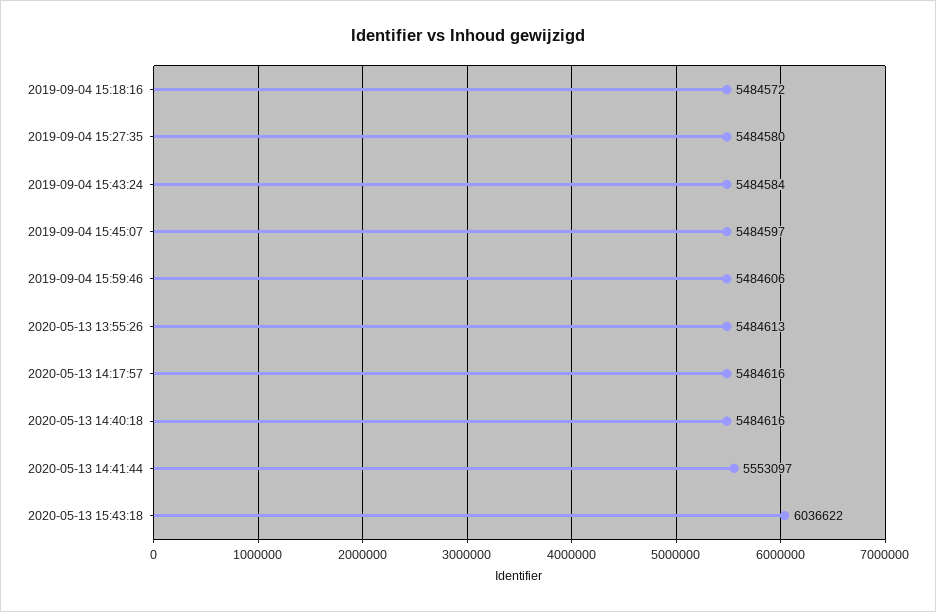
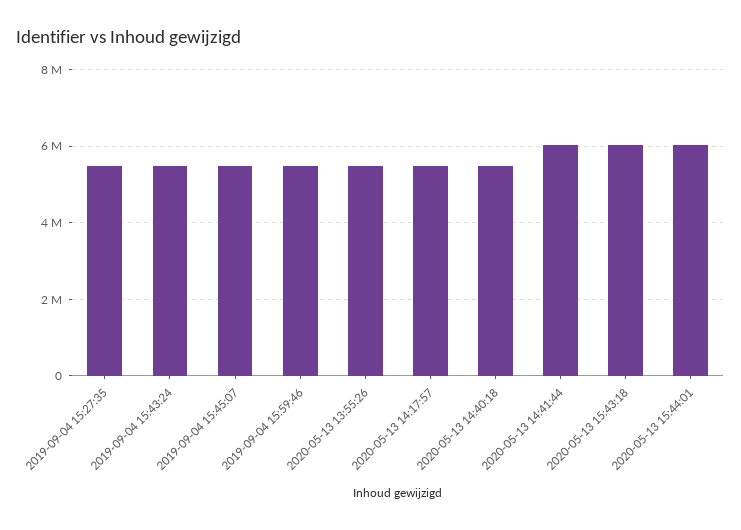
2019-09-04 15:18:16: 5484572 -> none
2020-05-13 14:41:44: 5553097 -> 6000000
2020-05-13 15:44:01: none -> 6000000

